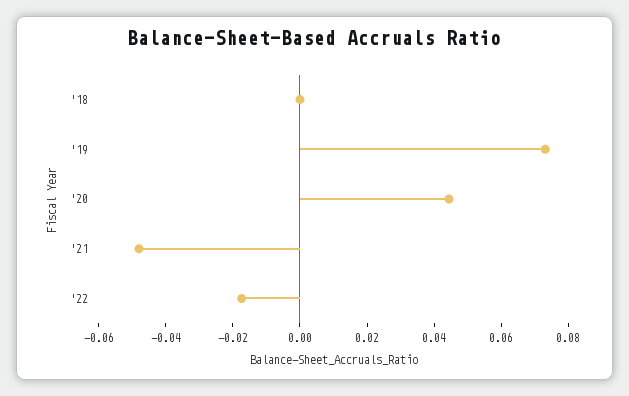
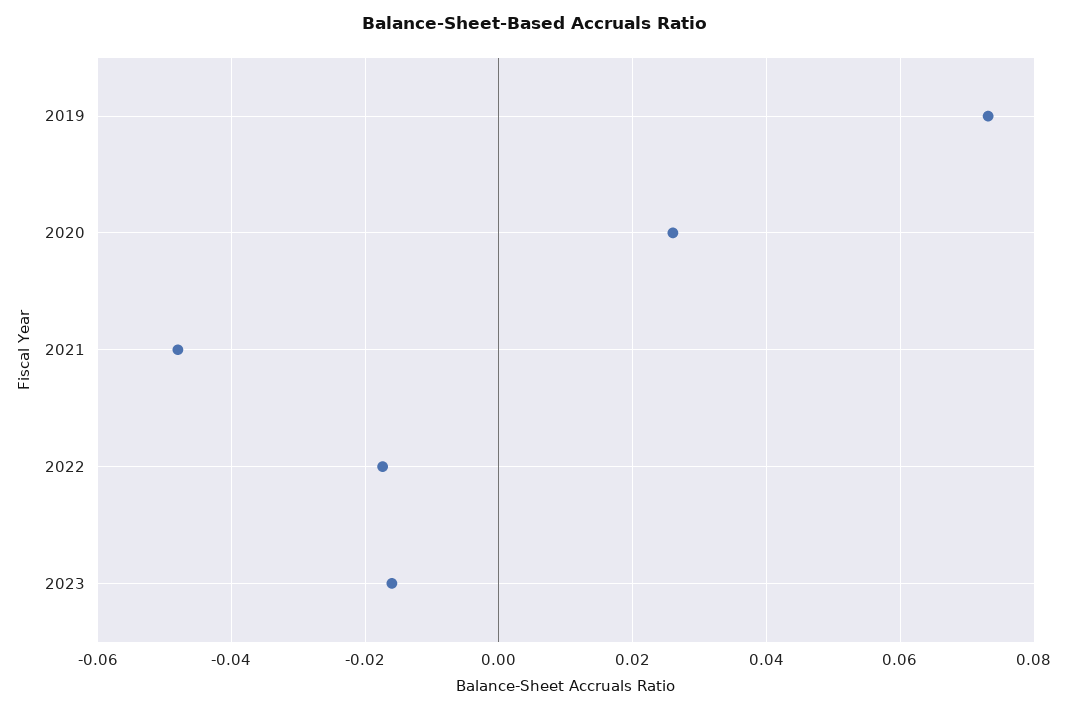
'18: 0 -> none
'20: 0.045 -> 0.026
2023: none -> -0.016

